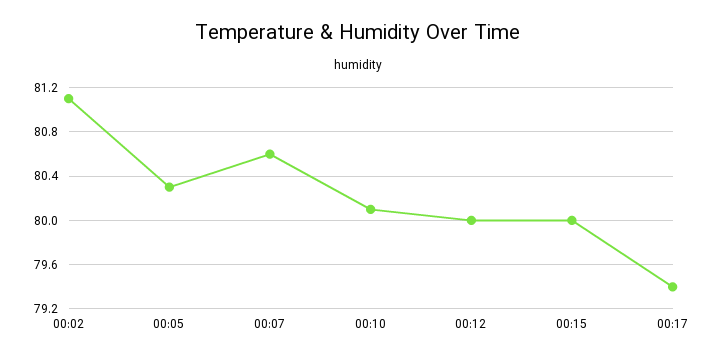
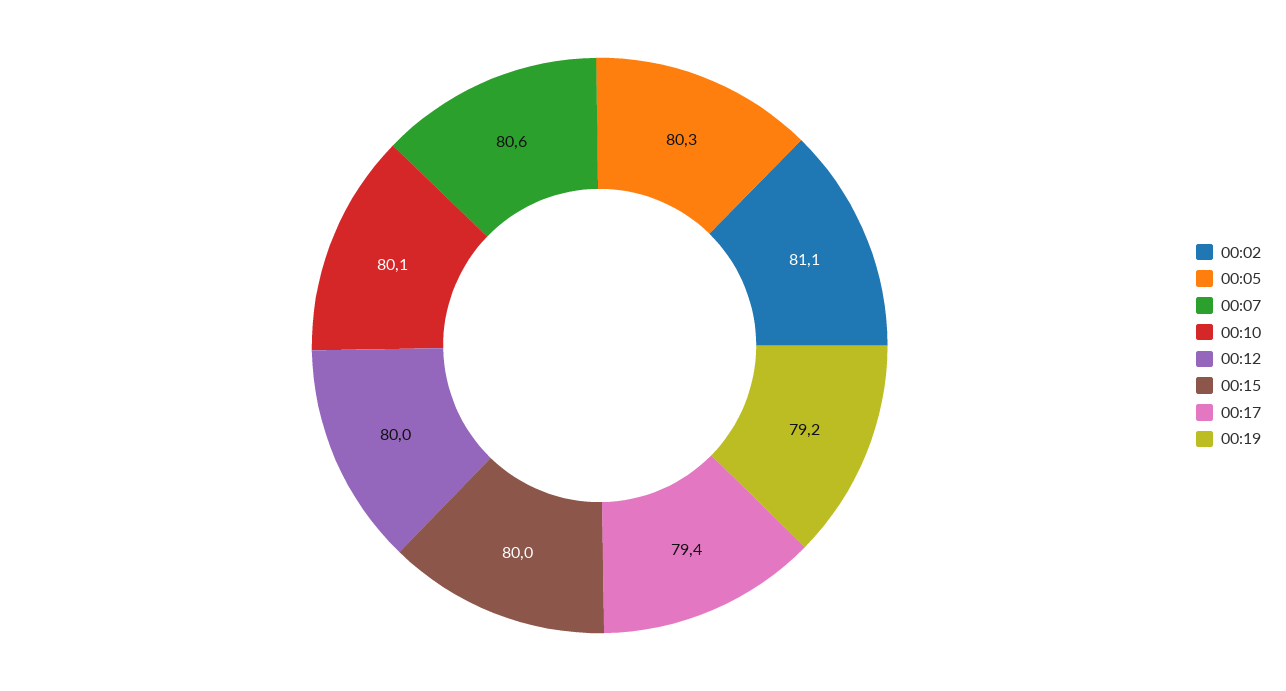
00:19: none -> 79.2

